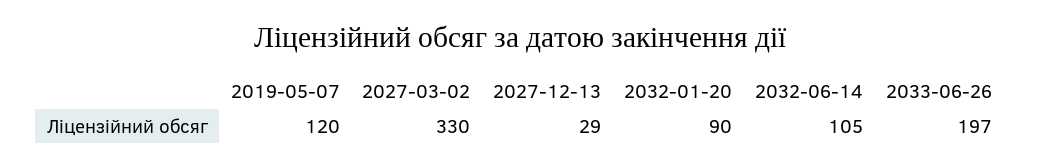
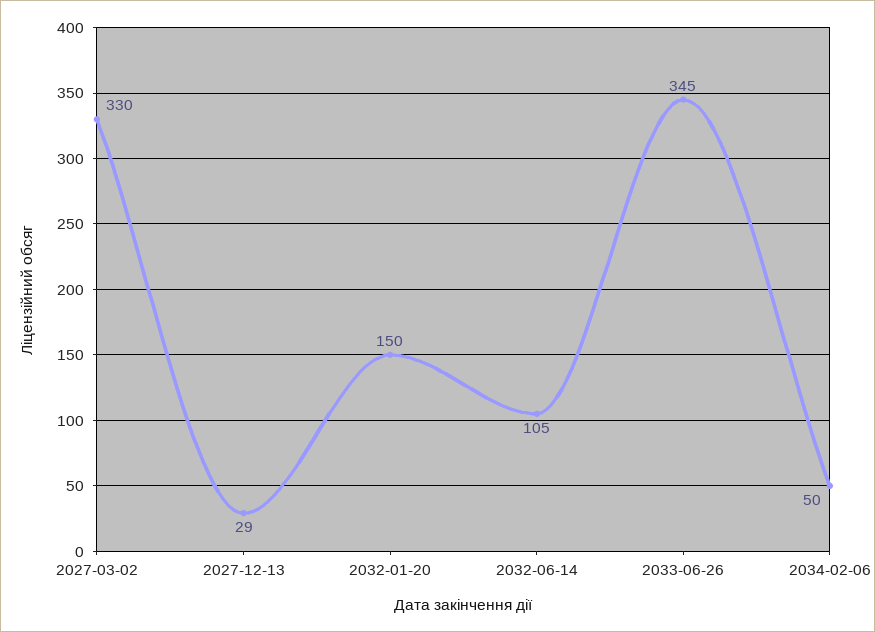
2019-05-07: 120 -> none
2032-01-20: 90 -> 150
2033-06-26: 197 -> 345
2034-02-06: none -> 50

